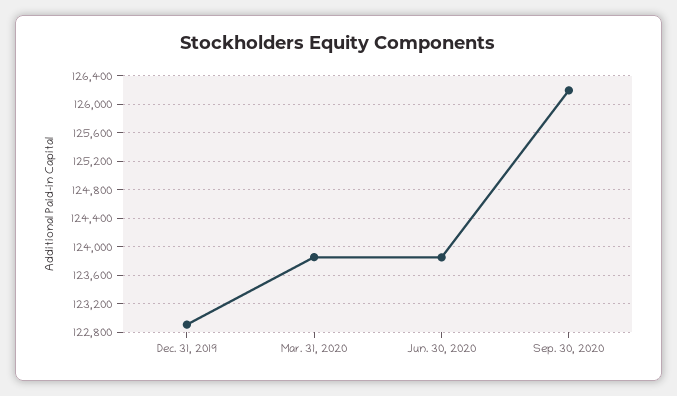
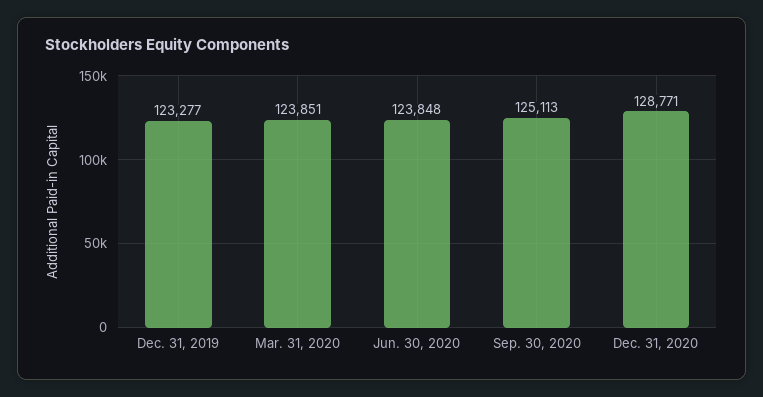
Dec. 31, 2019: 122900 -> 123277
Sep. 30, 2020: 126200 -> 125113
Dec. 31, 2020: none -> 128771

